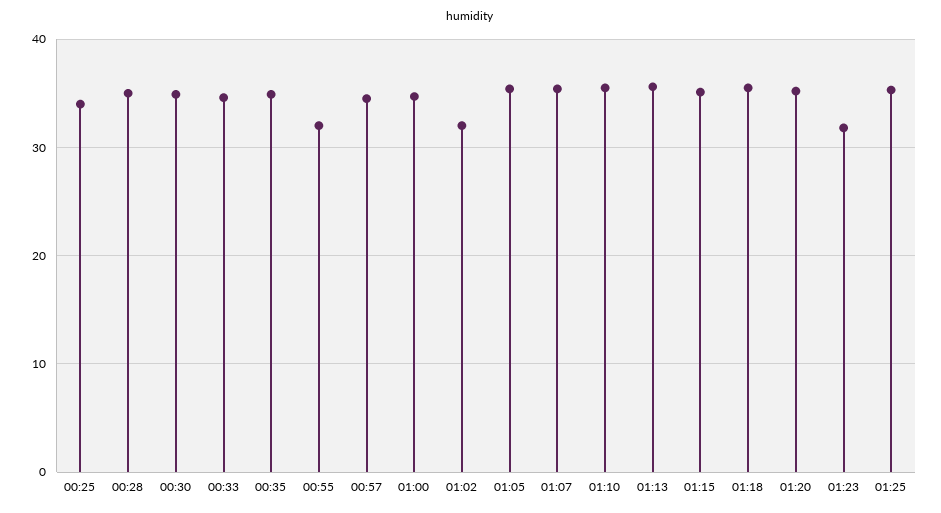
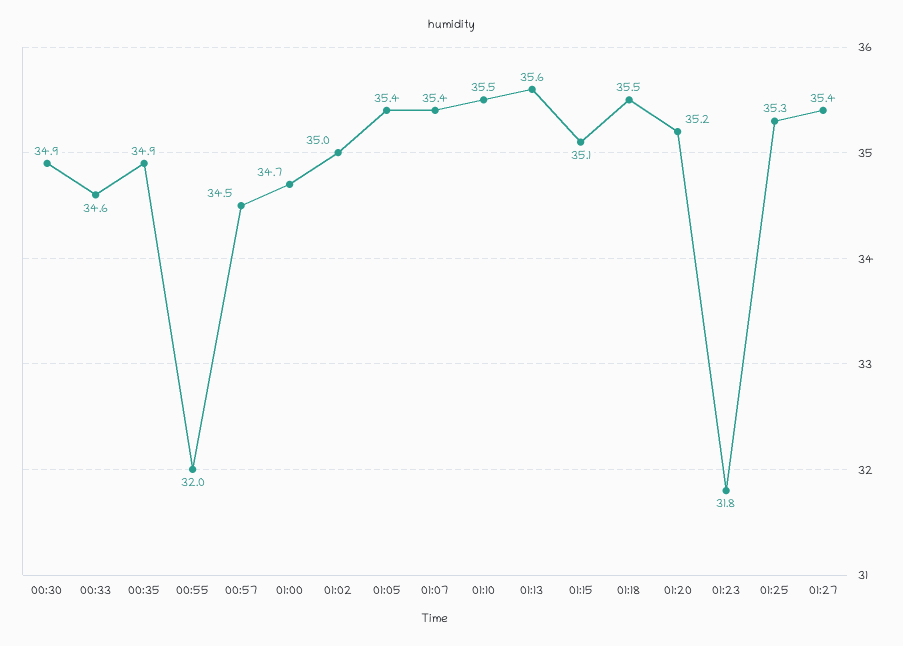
00:25: 34 -> none
00:28: 35 -> none
01:02: 32 -> 35
01:27: none -> 35.4

